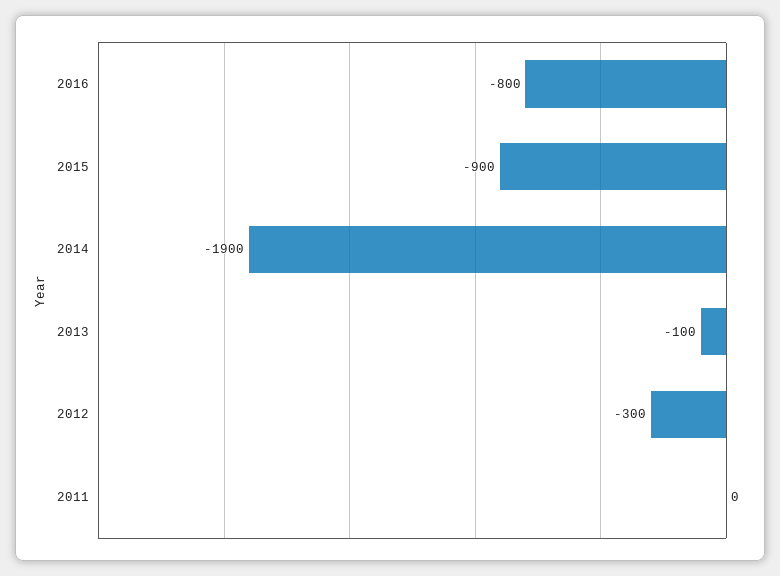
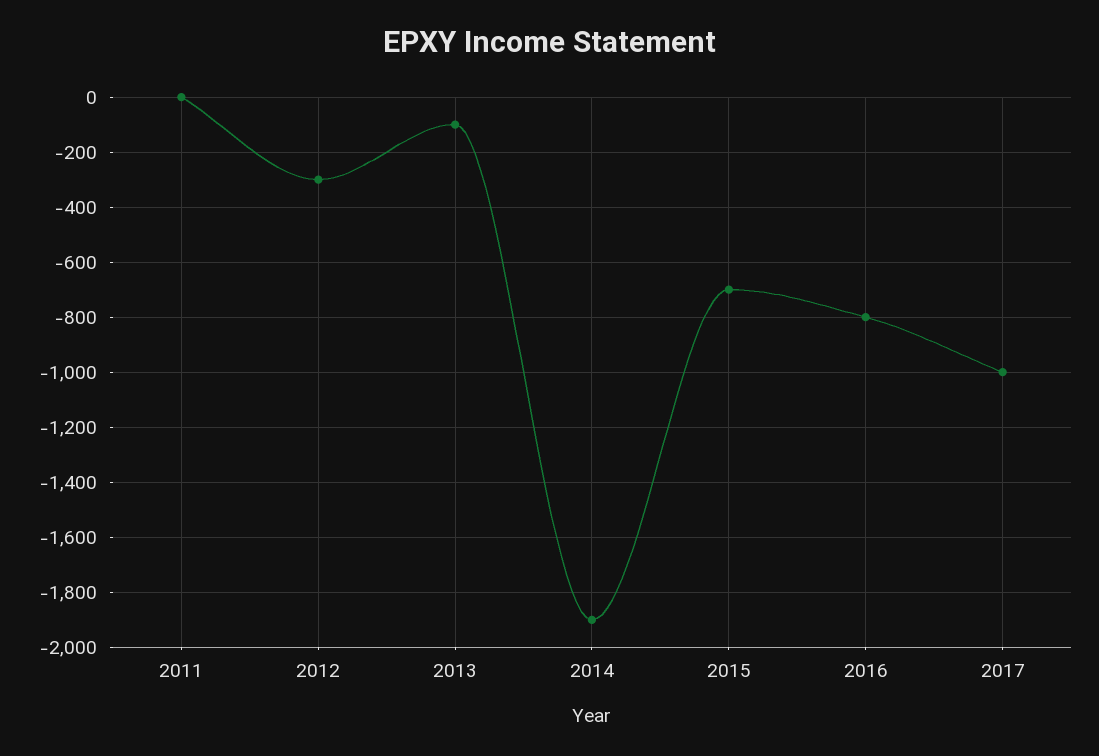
2015: -900 -> -700
2017: none -> -1000

